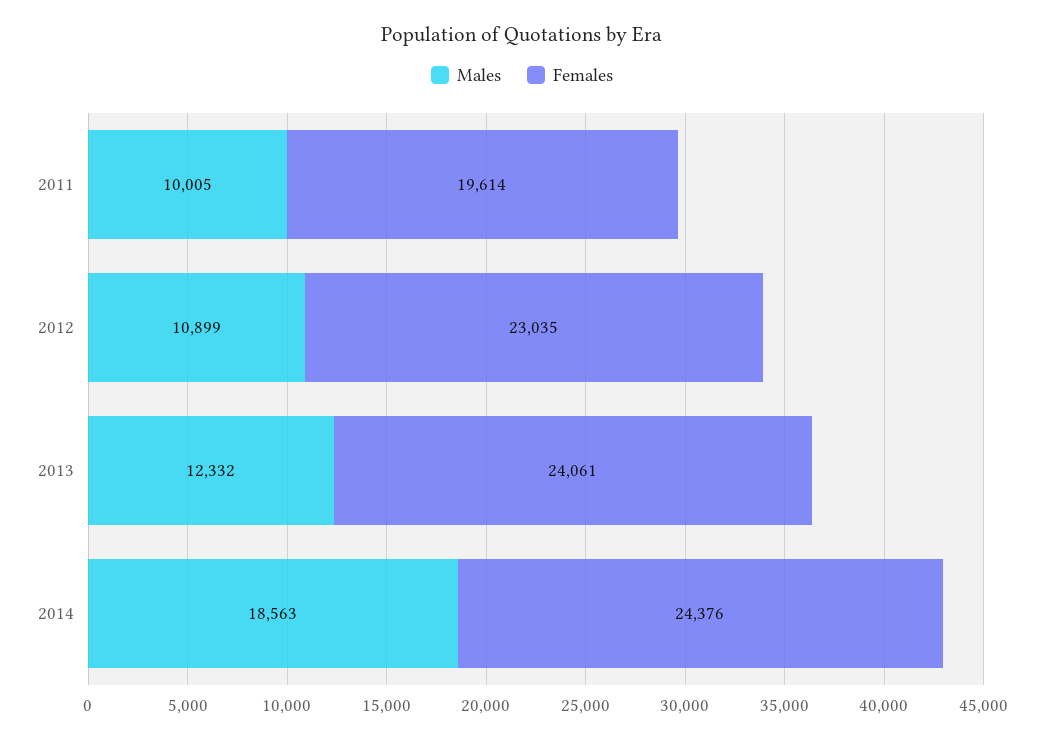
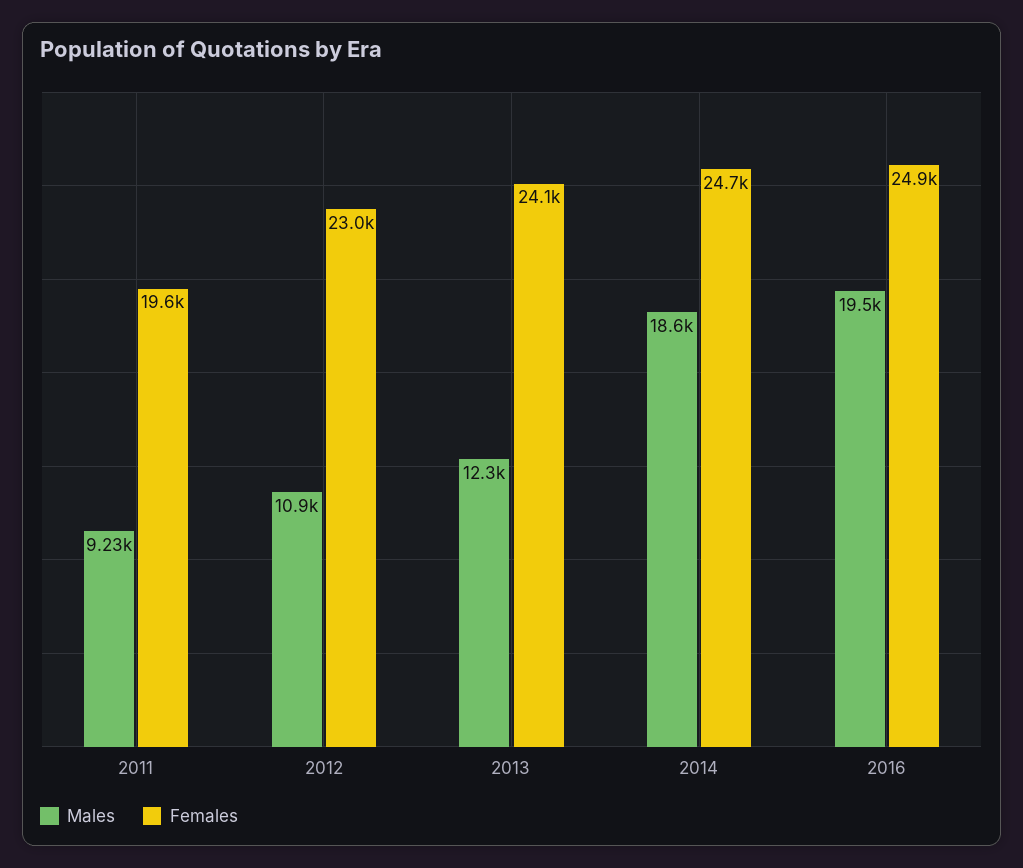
Males, 2011: 10005 -> 9230
Females, 2014: 24376 -> 24700
Males, 2016: none -> 19500
Females, 2016: none -> 24900

